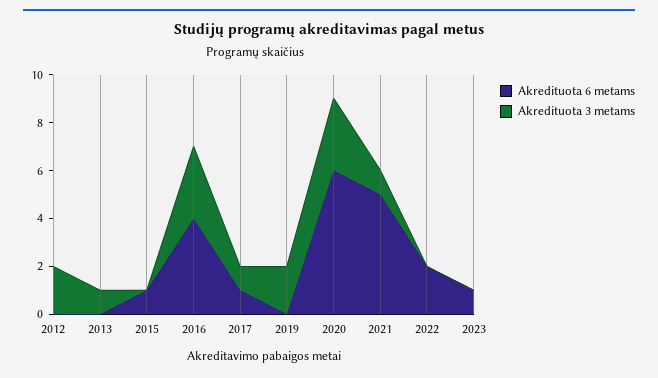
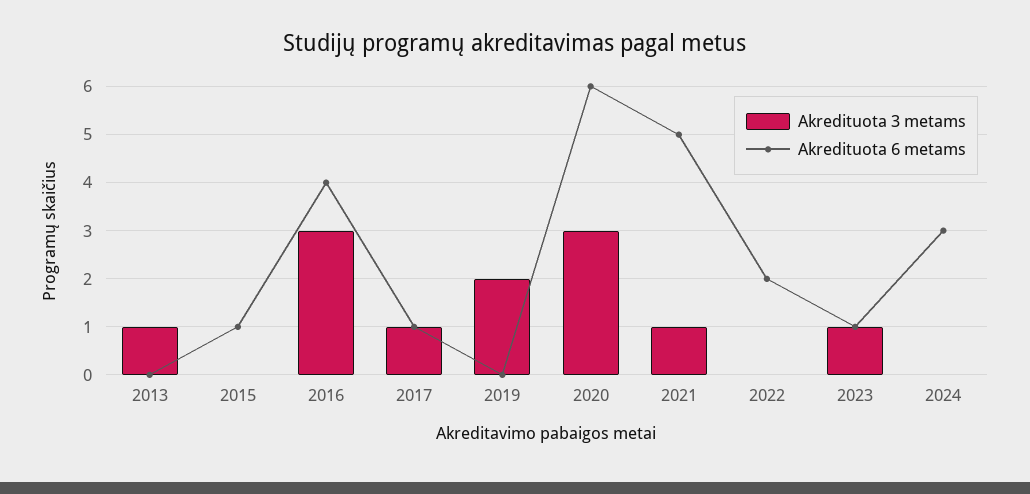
Akredituota 6 metams, 2012: 0 -> none
Akredituota 3 metams, 2012: 2 -> none
Akredituota 3 metams, 2023: 0 -> 1
Akredituota 3 metams, 2024: none -> 0
Akredituota 6 metams, 2024: none -> 3

